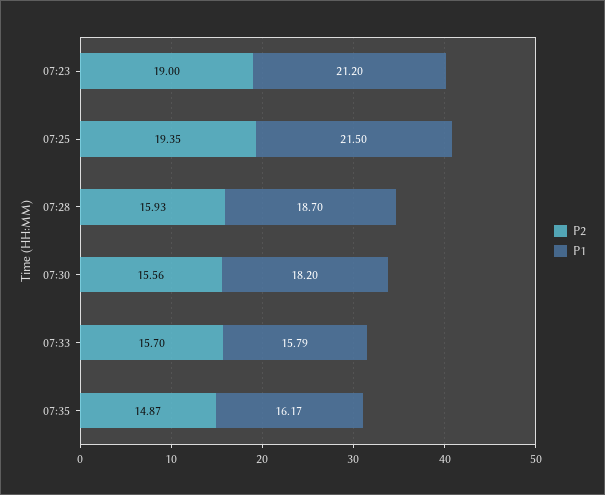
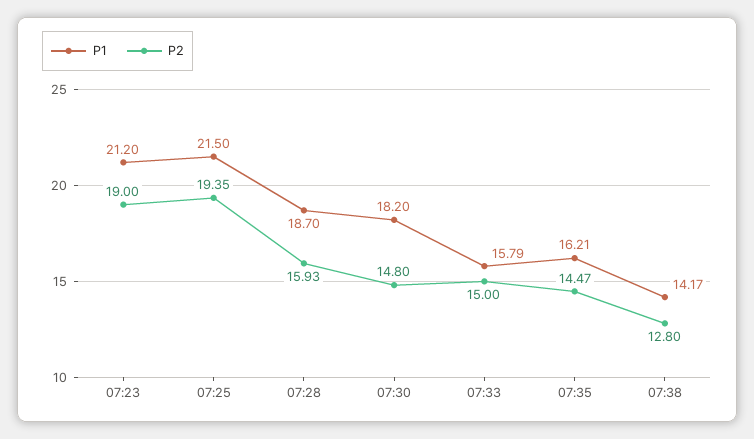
P2, 07:30: 15.56 -> 14.8
P2, 07:33: 15.7 -> 15
P2, 07:35: 14.87 -> 14.47
P1, 07:35: 16.17 -> 16.21
P1, 07:38: none -> 14.17
P2, 07:38: none -> 12.8

